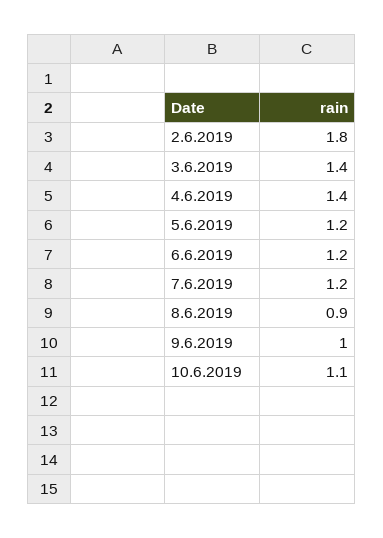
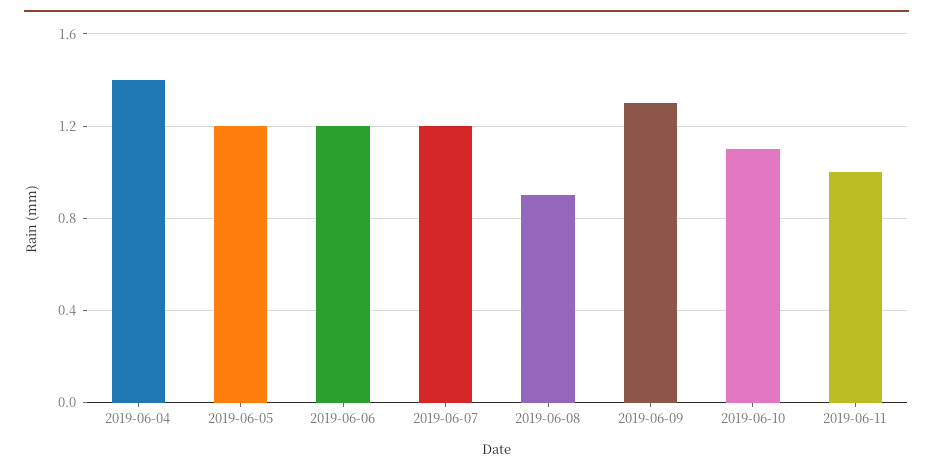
2.6.2019: 1.8 -> none
3.6.2019: 1.4 -> none
9.6.2019: 1 -> 1.3
2019-06-11: none -> 1

